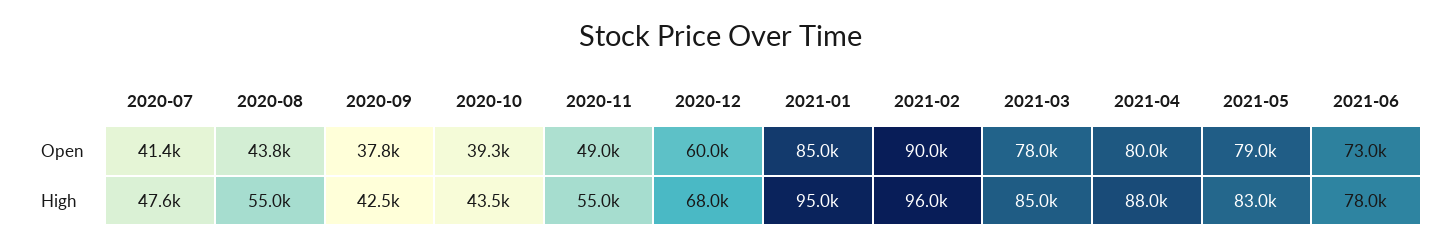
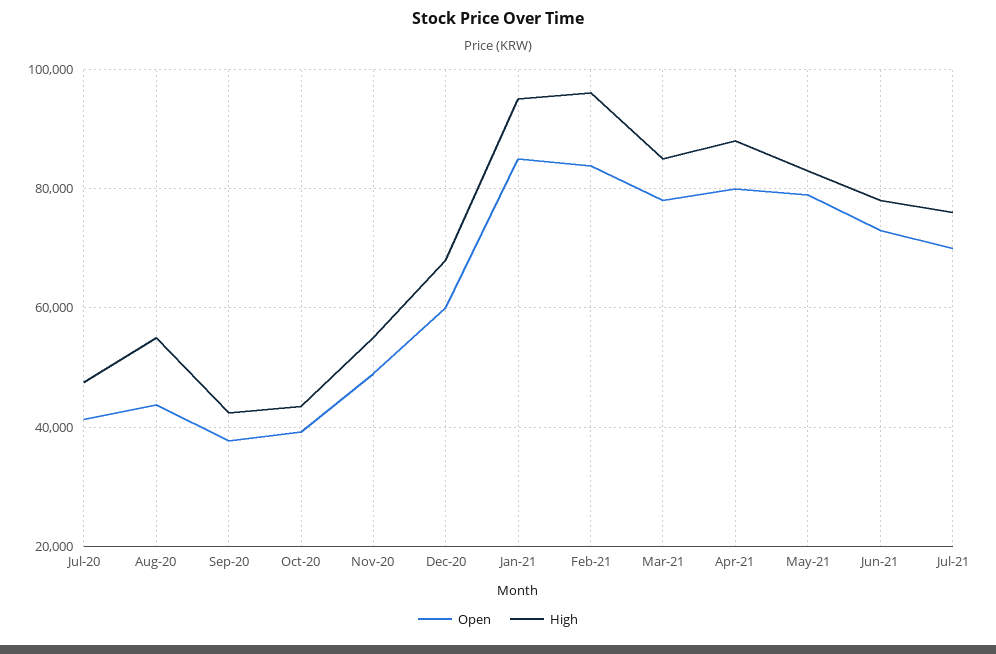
Open, 2021-02: 90000 -> 84000
Open, Jul-21: none -> 70000
High, Jul-21: none -> 76000

